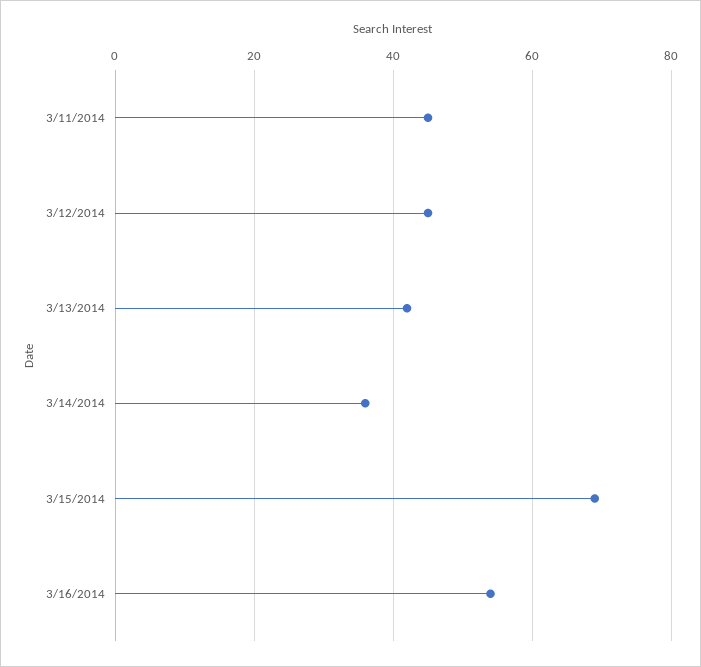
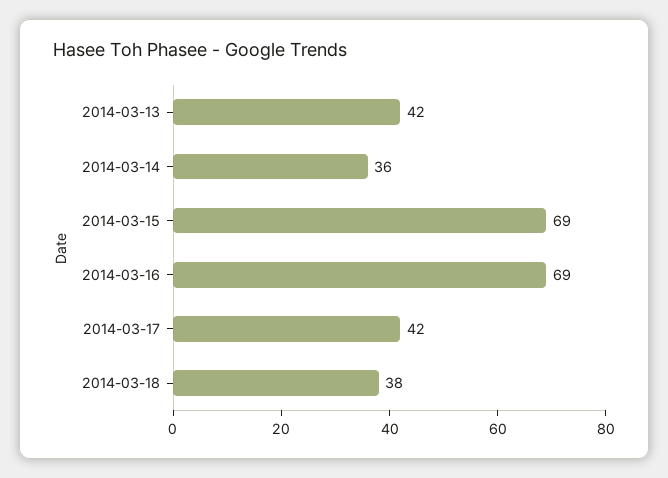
3/11/2014: 45 -> none
3/12/2014: 45 -> none
3/16/2014: 55 -> 69
2014-03-17: none -> 42
2014-03-18: none -> 38

